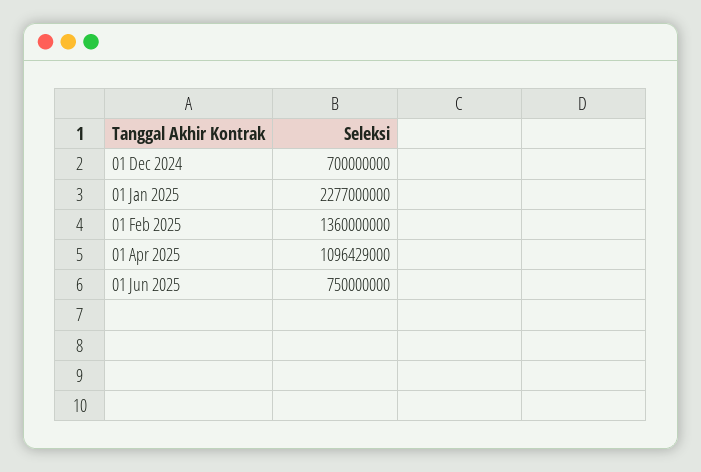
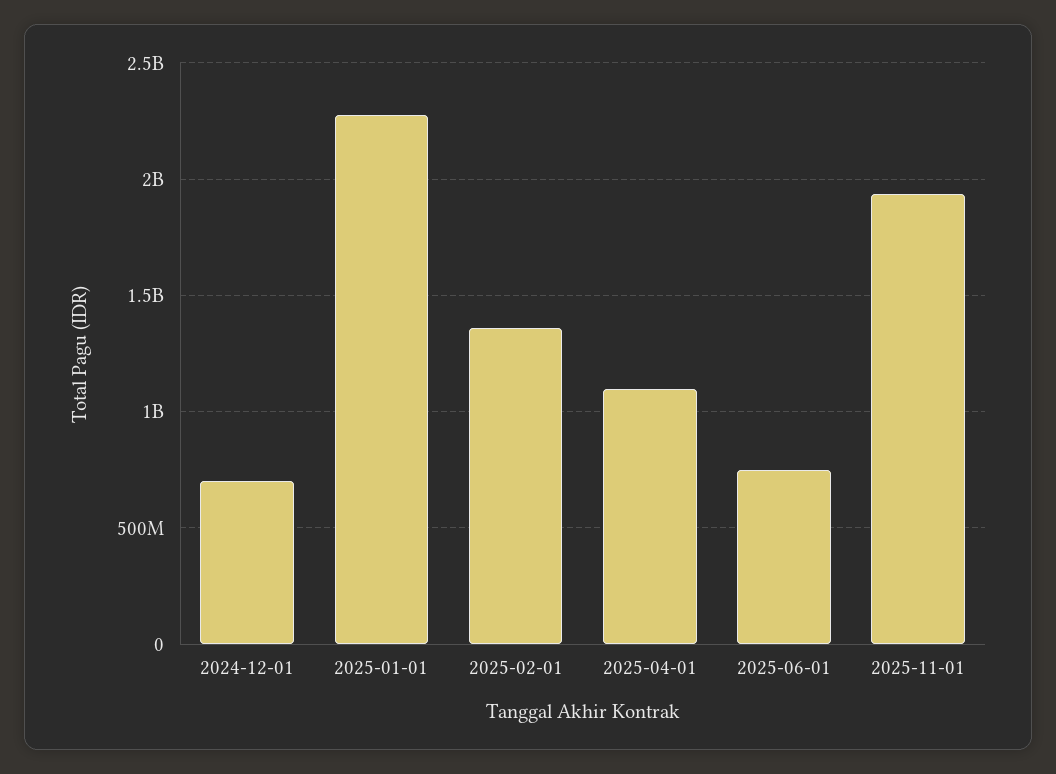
2025-11-01: none -> 1950000000

